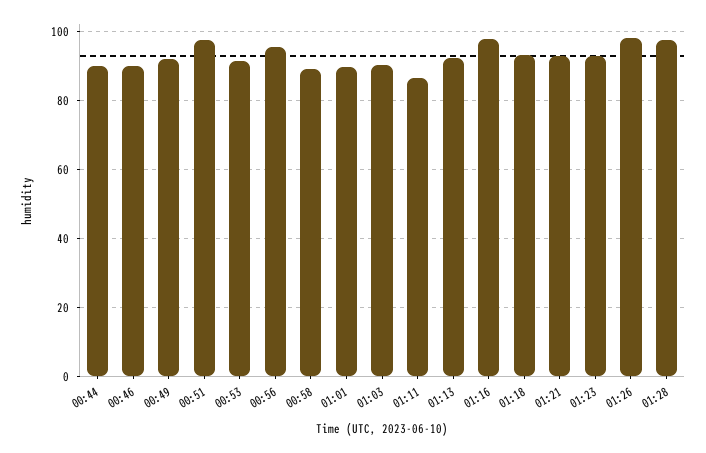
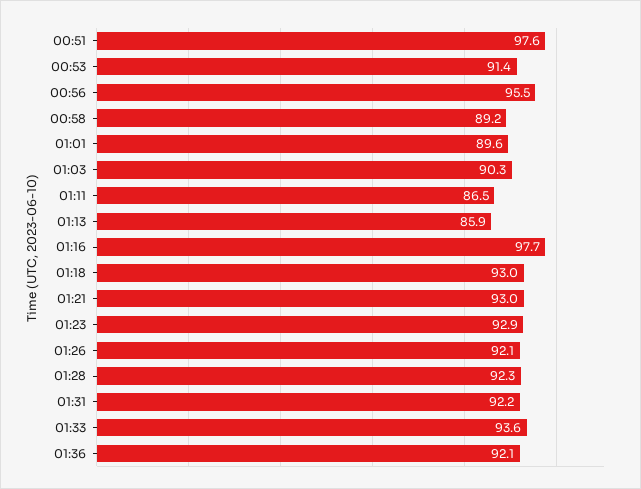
00:44: 90 -> none
00:46: 90 -> none
00:49: 92 -> none
01:13: 92 -> 85.9
01:26: 98 -> 92.1
01:28: 98 -> 92.3
01:31: none -> 92.2
01:33: none -> 93.6
01:36: none -> 92.1

